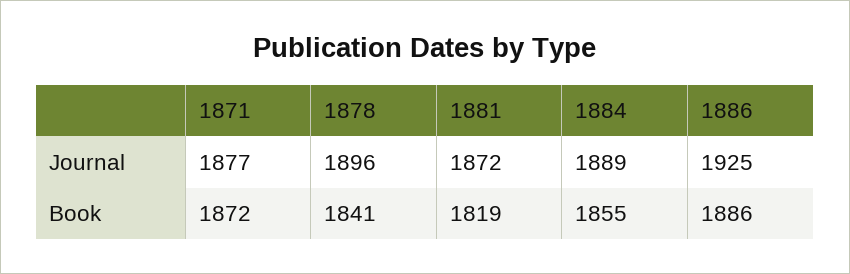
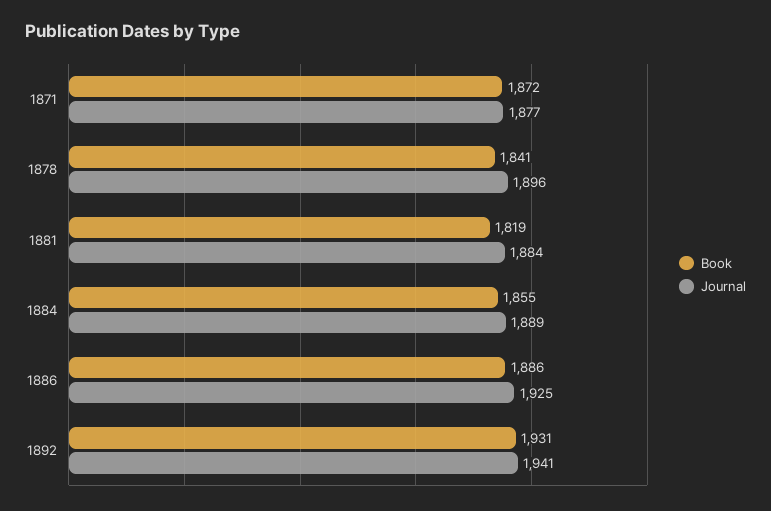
Journal, 1881: 1872 -> 1884
Book, 1892: none -> 1931
Journal, 1892: none -> 1941

